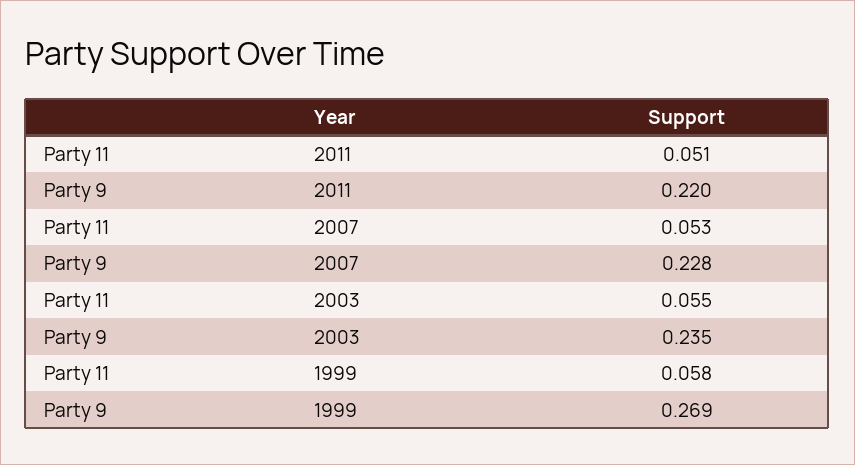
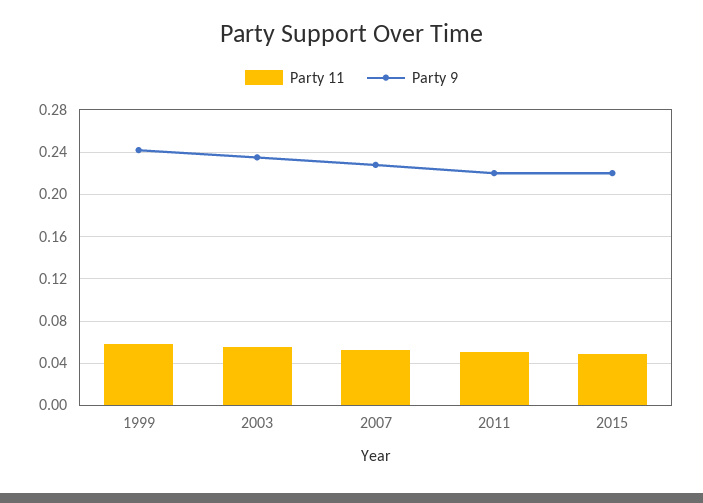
Party 9, 1999: 0.269 -> 0.24
Party 11, 2015: none -> 0.05
Party 9, 2015: none -> 0.22

